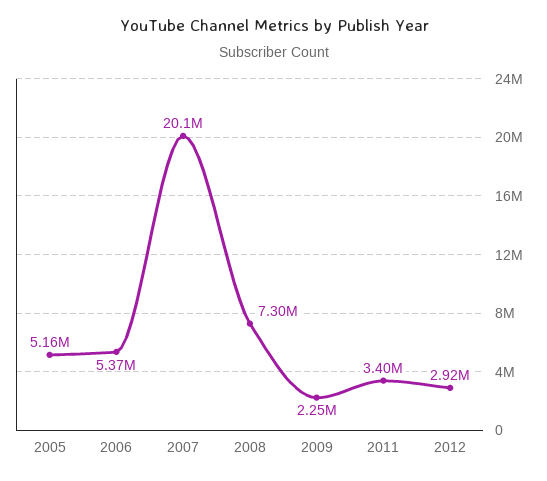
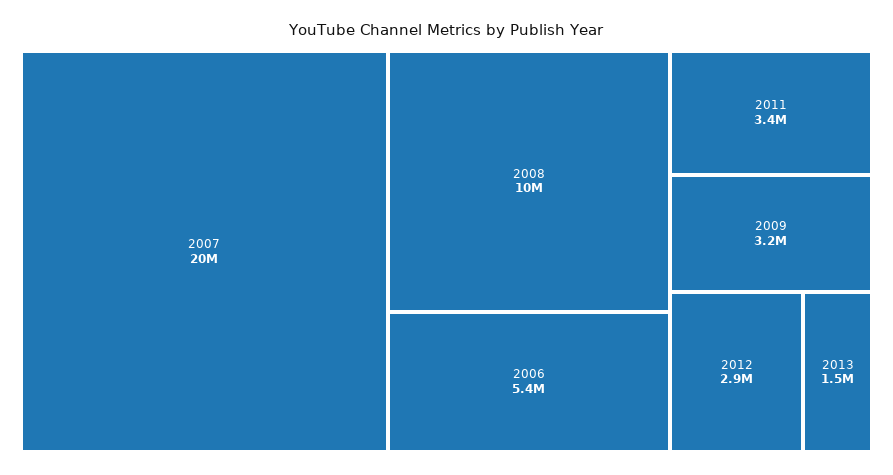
2005: 5160000 -> none
2008: 7300000 -> 10000000
2009: 2250000 -> 3200000
2013: none -> 1500000

